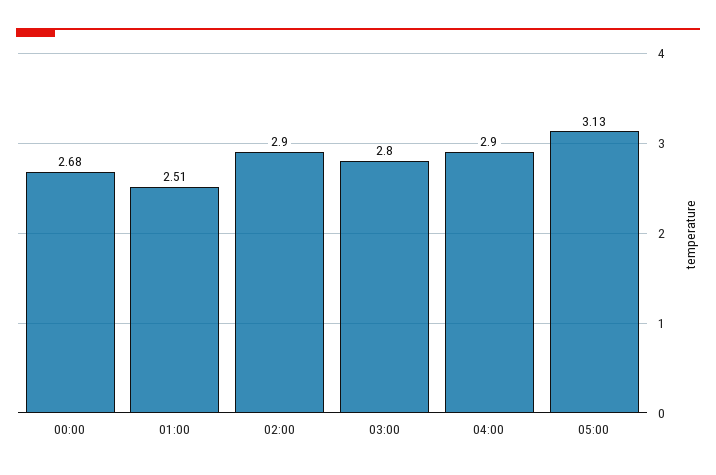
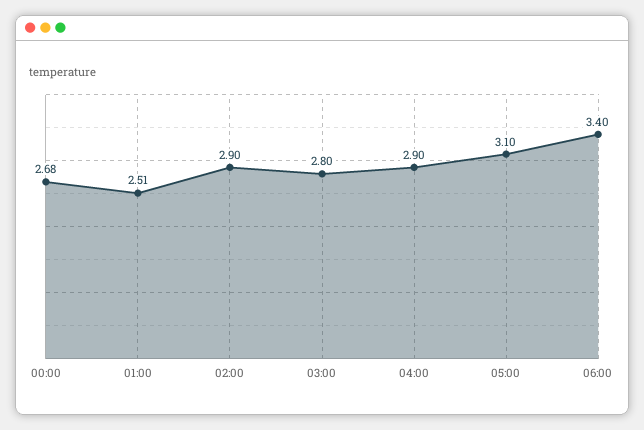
05:00: 3.13 -> 3.1
06:00: none -> 3.4

